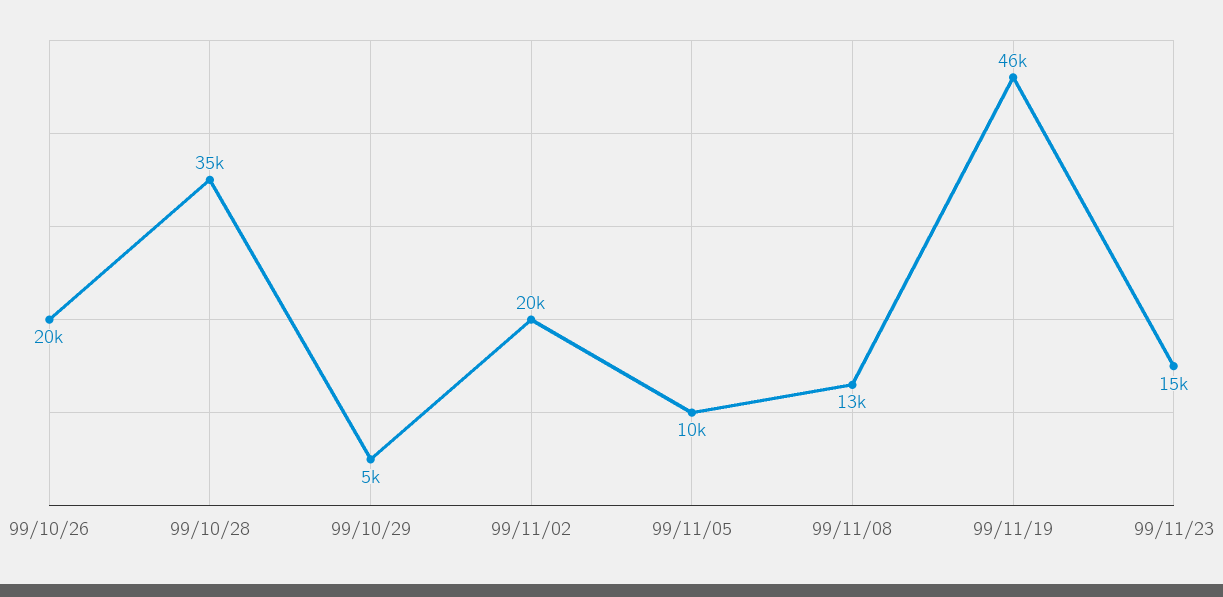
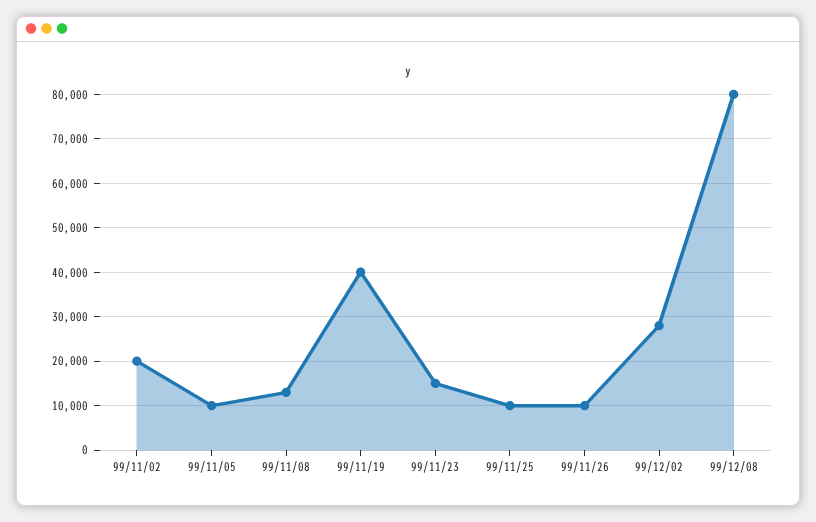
99/10/26: 20000 -> none
99/10/28: 35000 -> none
99/10/29: 5000 -> none
99/11/19: 46000 -> 40000
99/11/25: none -> 10000
99/11/26: none -> 10000
99/12/02: none -> 28000
99/12/08: none -> 80000

